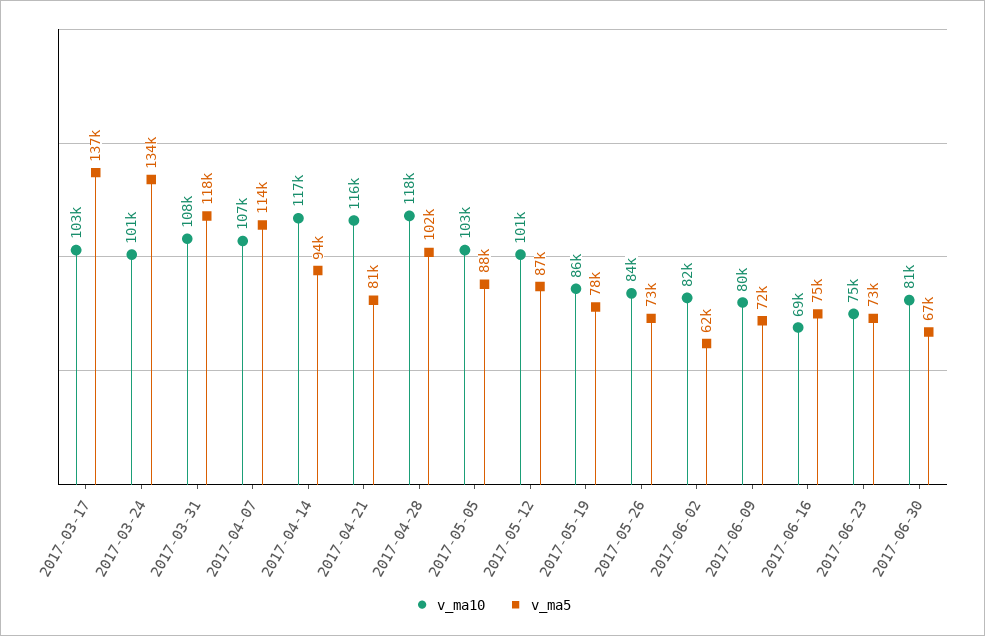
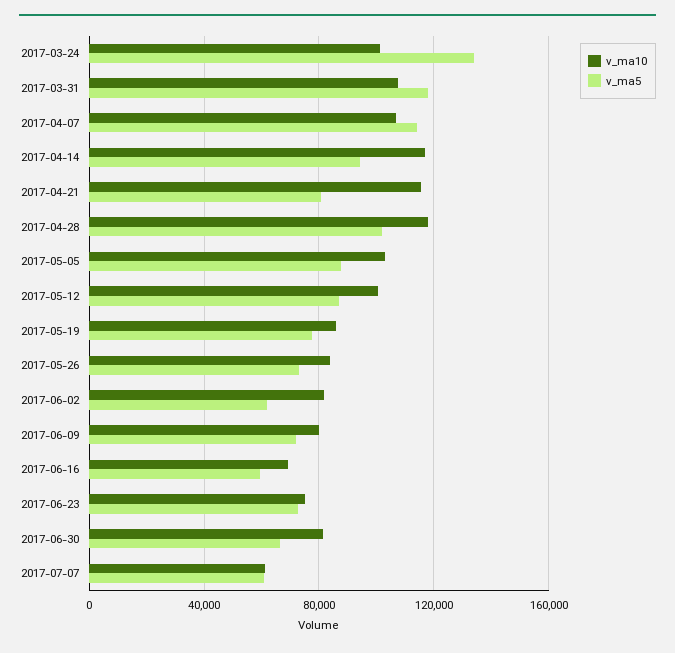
v_ma10, 2017-03-17: 103000 -> none
v_ma5, 2017-03-17: 137000 -> none
v_ma5, 2017-06-16: 75000 -> 60000
v_ma10, 2017-07-07: none -> 60000
v_ma5, 2017-07-07: none -> 60000

